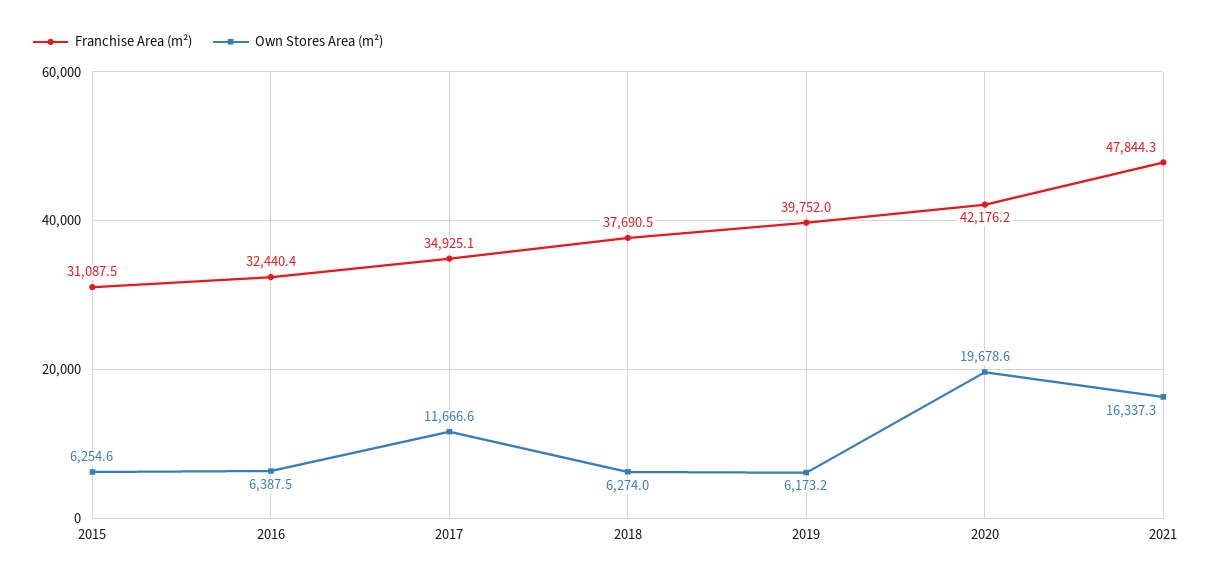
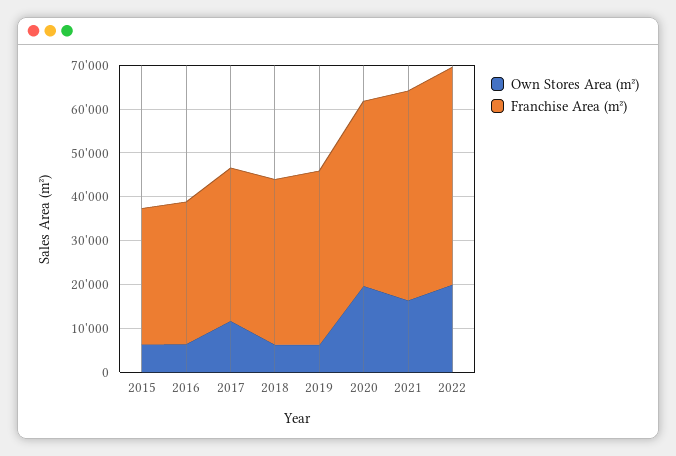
Own Stores Area (m²), 2022: none -> 20000
Franchise Area (m²), 2022: none -> 50000

